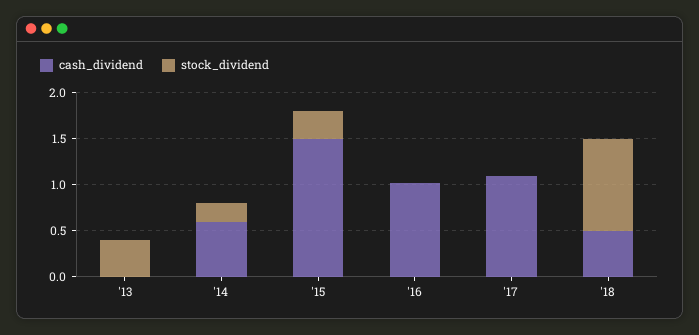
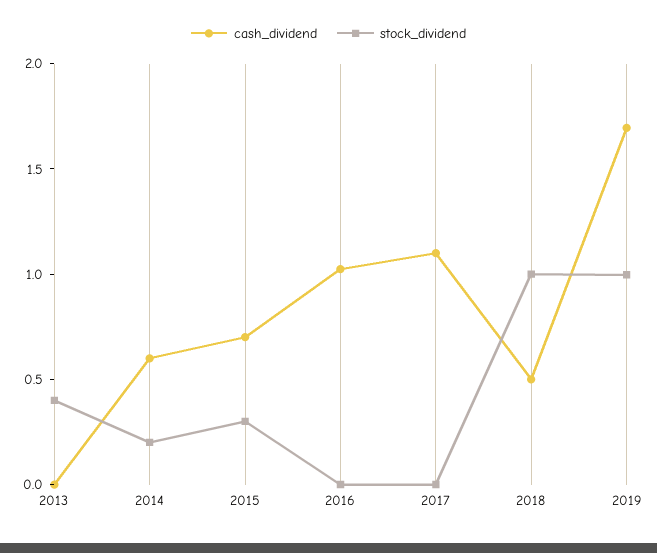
cash_dividend, '15: 1.5 -> 0.7
cash_dividend, 2019: none -> 1.7
stock_dividend, 2019: none -> 1

